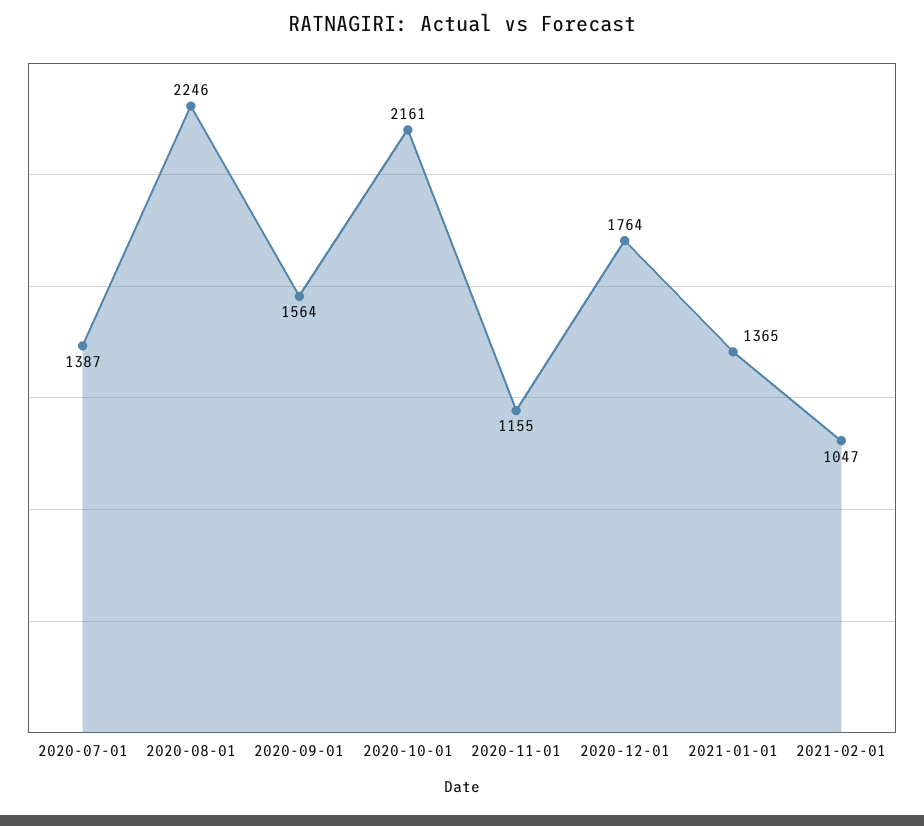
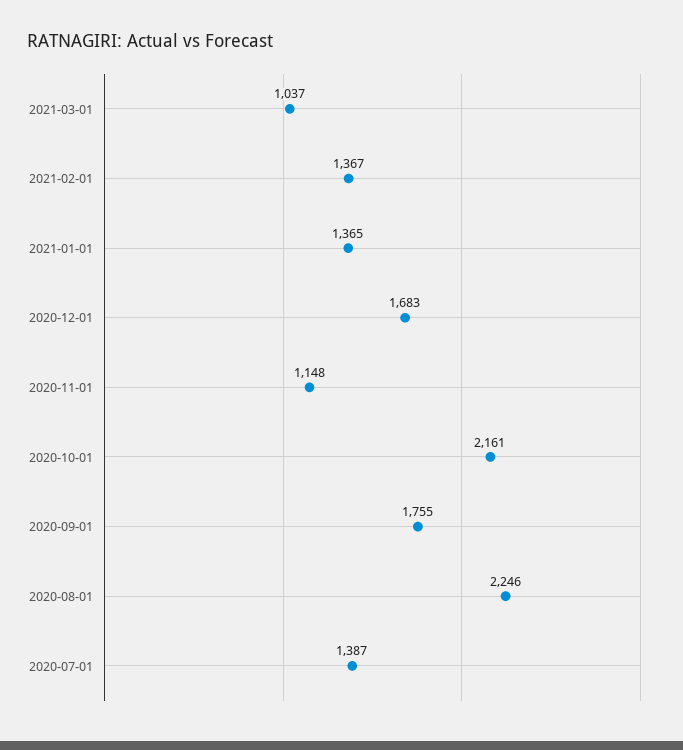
2020-09-01: 1564 -> 1755
2020-11-01: 1155 -> 1148
2020-12-01: 1764 -> 1683
2021-02-01: 1047 -> 1367
2021-03-01: none -> 1037

